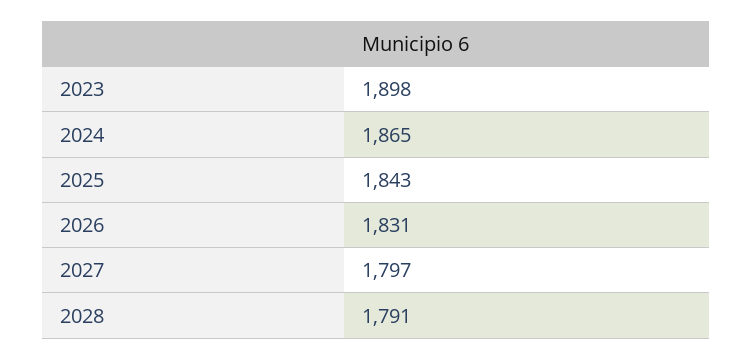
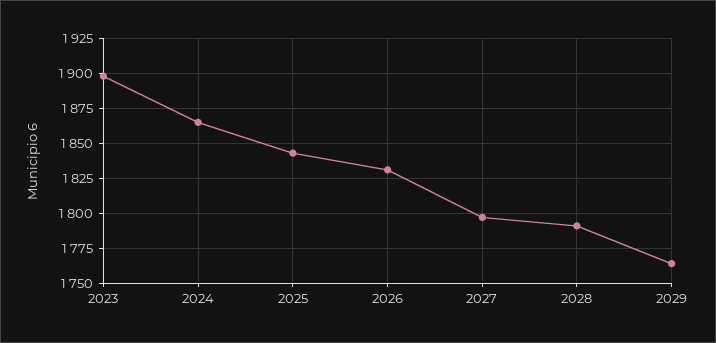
2029: none -> 1765

